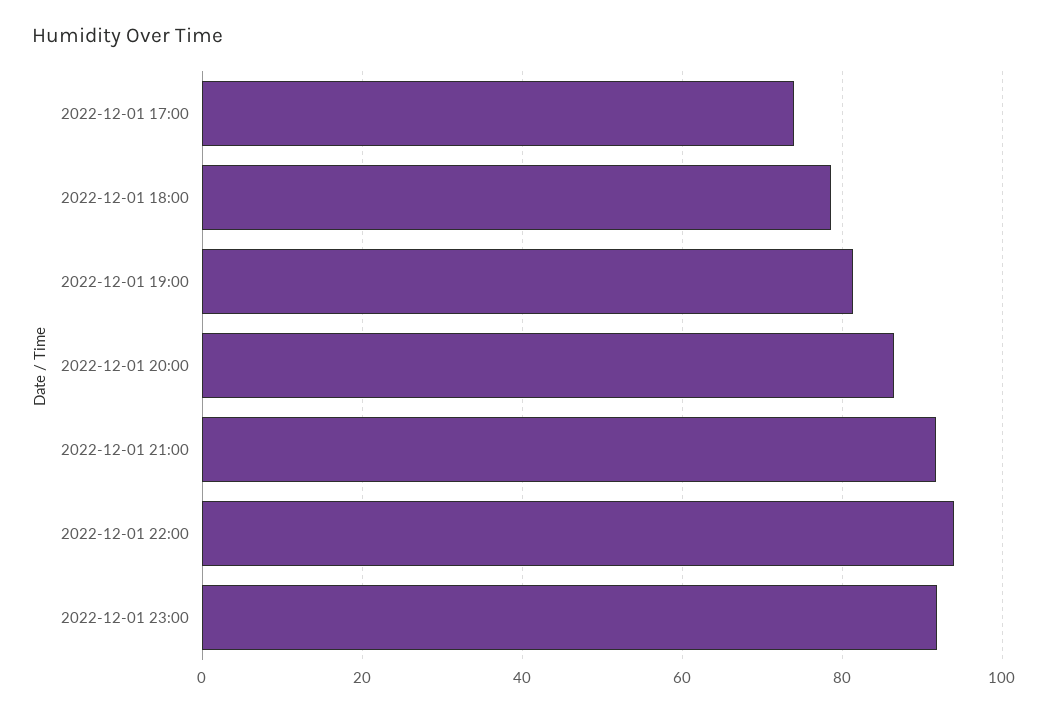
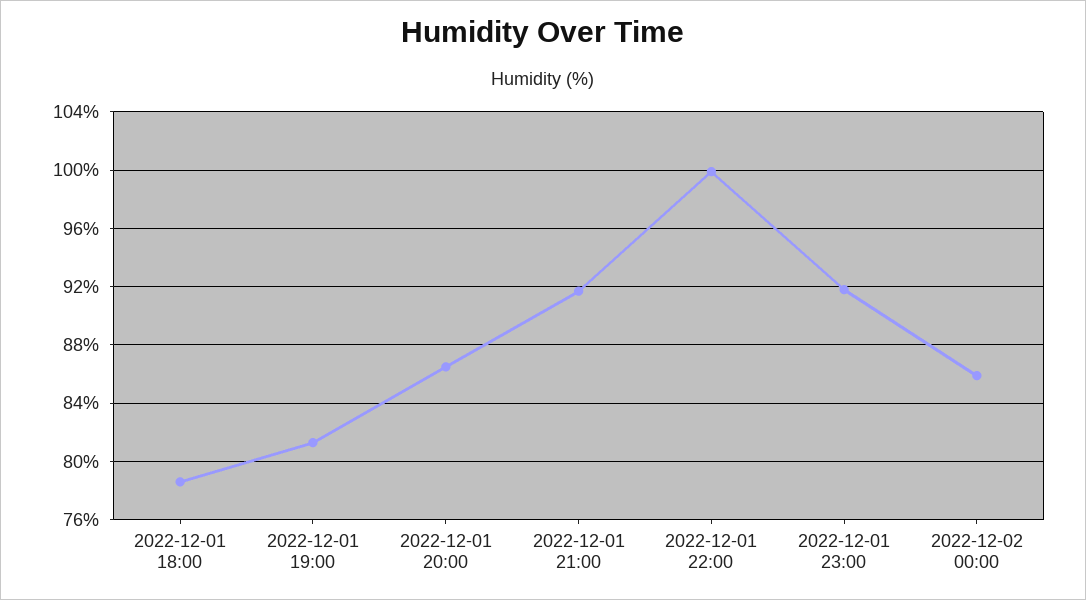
2022-12-01 17:00: 74 -> none
2022-12-01 22:00: 94 -> 100
2022-12-02 00:00: none -> 86

